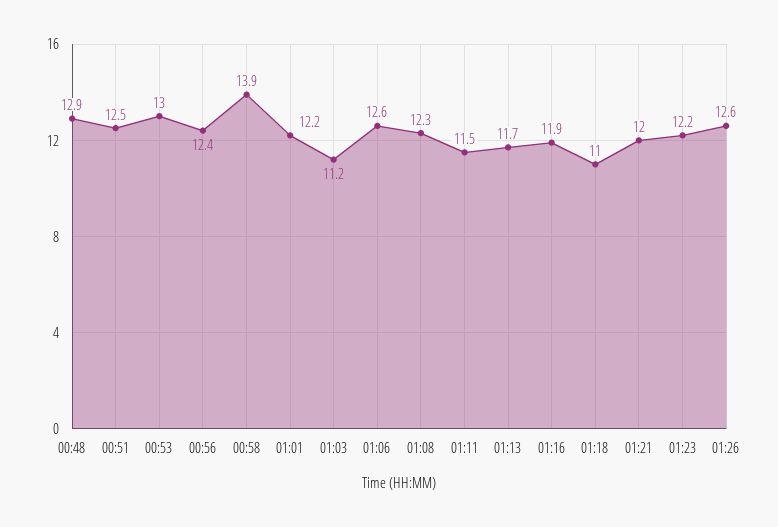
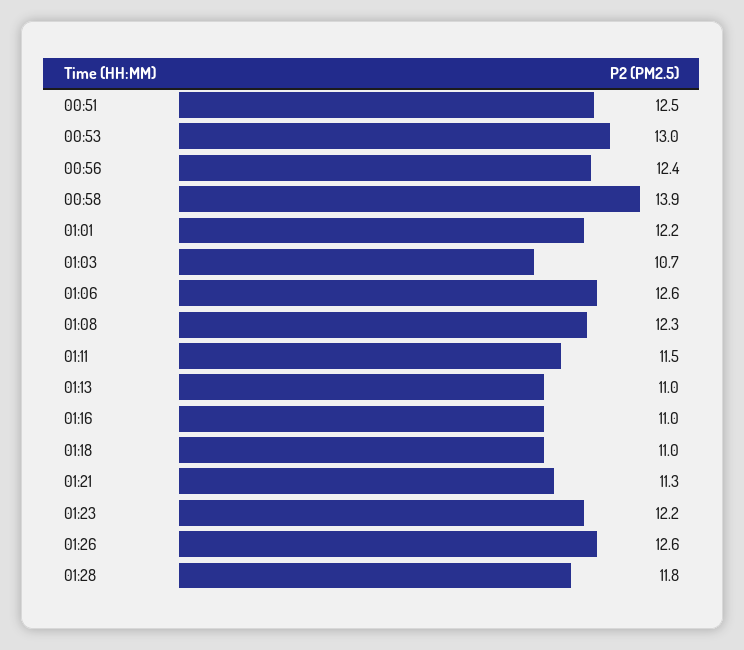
00:48: 12.9 -> none
01:03: 11.2 -> 10.7
01:13: 11.7 -> 11
01:16: 11.9 -> 11
01:21: 12 -> 11.3
01:28: none -> 11.8

